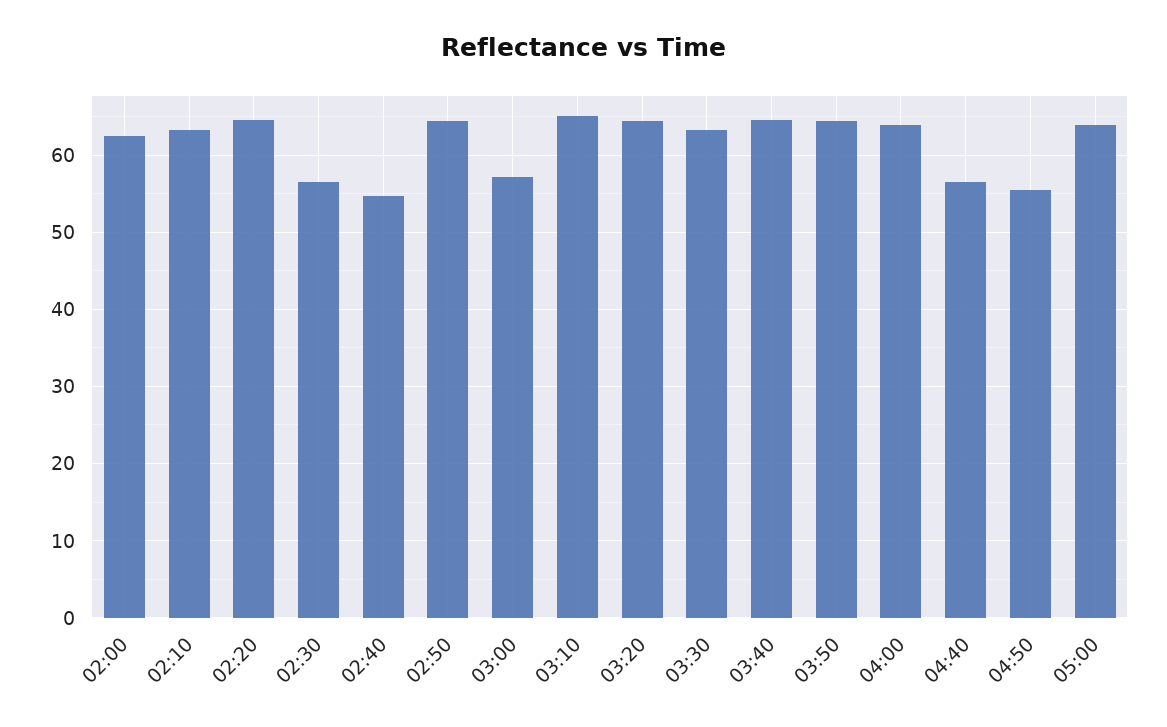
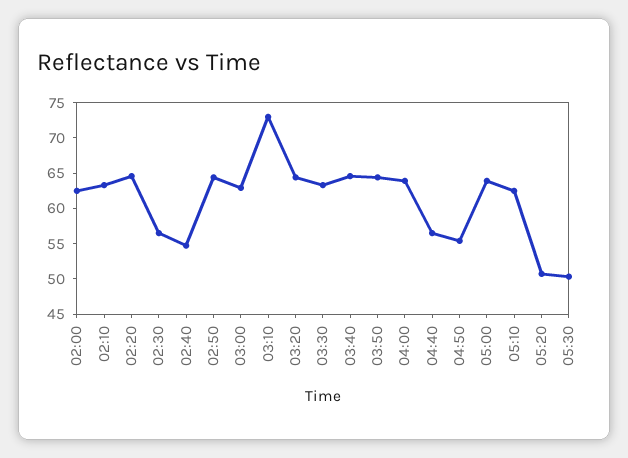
03:00: 57 -> 62.5
03:10: 65 -> 72.5
05:10: none -> 62.5
05:20: none -> 50
05:30: none -> 50

